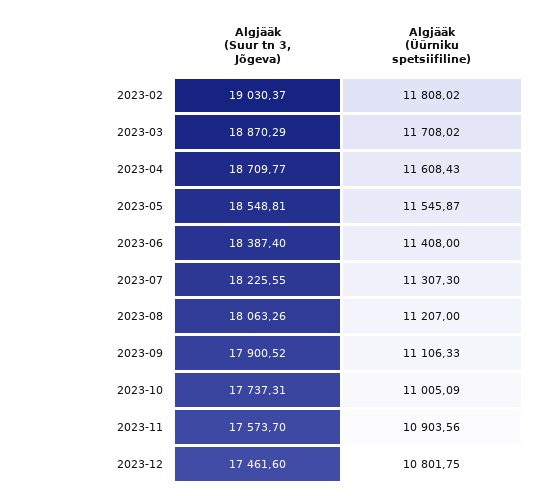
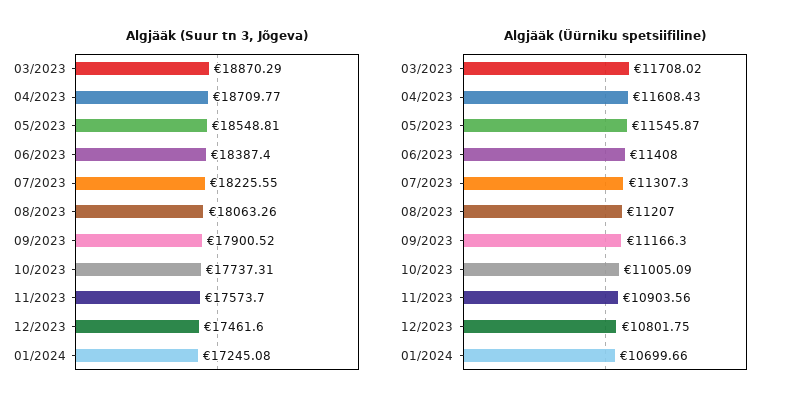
Algjääk (Suur tn 3, Jõgeva), 2023-02: 19030.37 -> none
Algjääk (Üürniku spetsiifiline), 2023-02: 11808.02 -> none
Algjääk (Üürniku spetsiifiline), 2023-09: 11106.33 -> 11166.3
Algjääk (Suur tn 3, Jõgeva), 01/2024: none -> 17245.08
Algjääk (Üürniku spetsiifiline), 01/2024: none -> 10699.66

